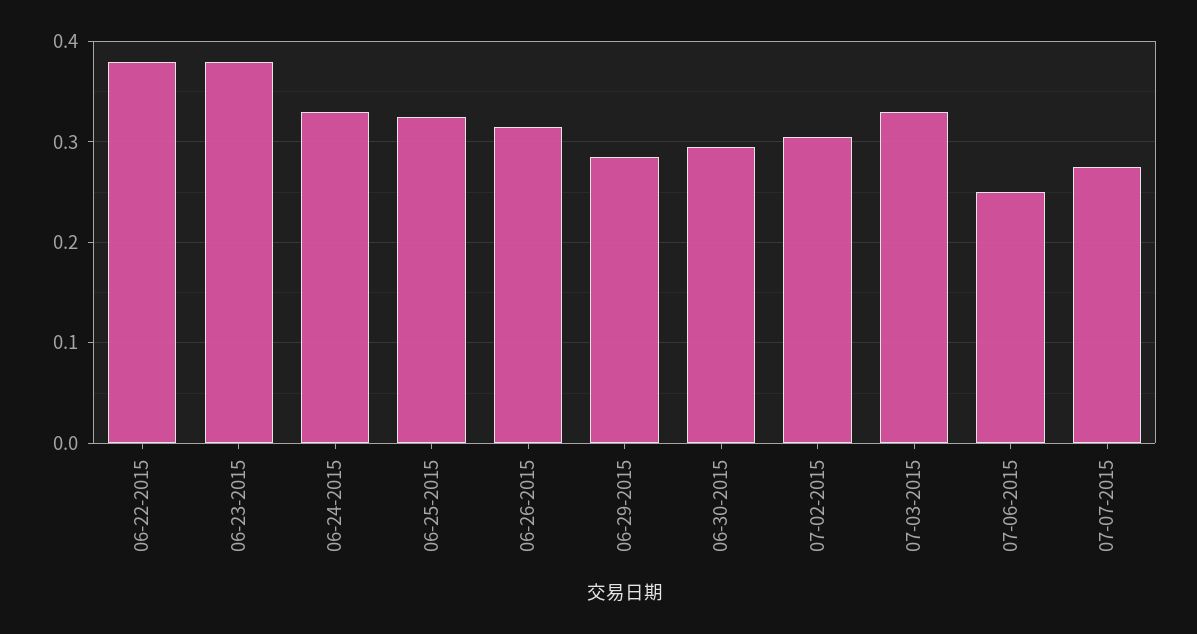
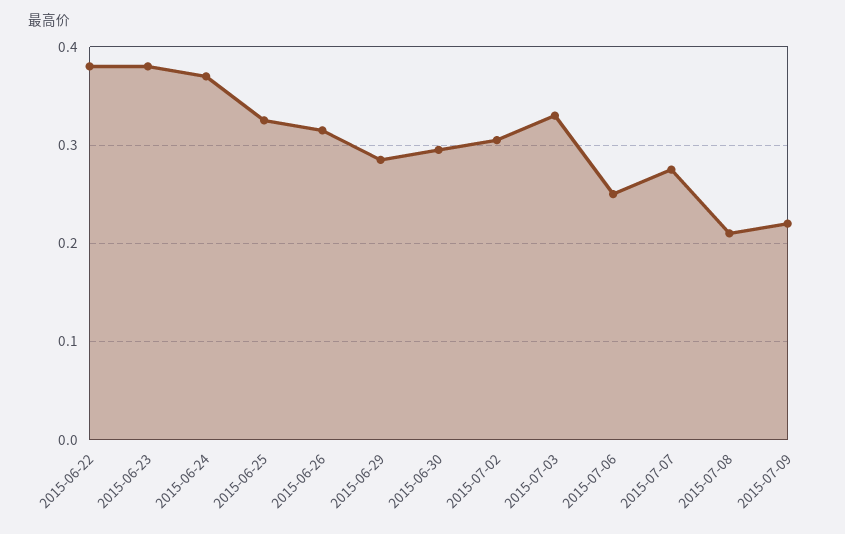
06-24-2015: 0.33 -> 0.37
2015-07-08: none -> 0.21
2015-07-09: none -> 0.22

